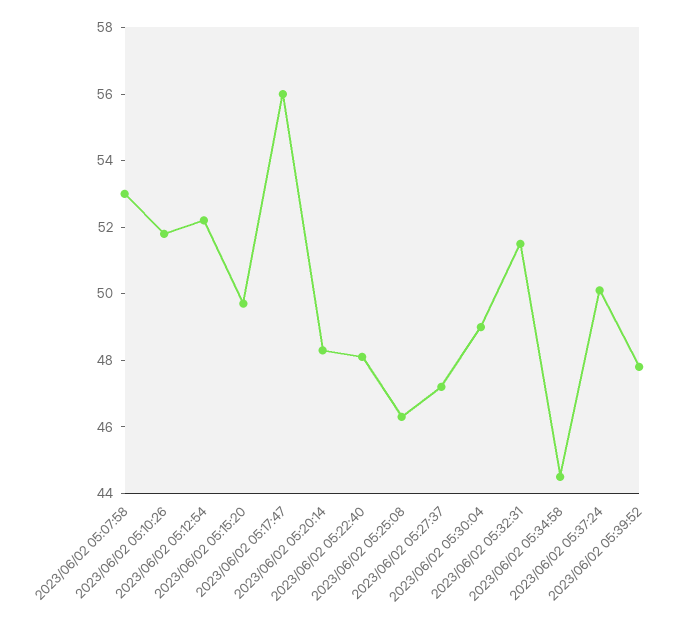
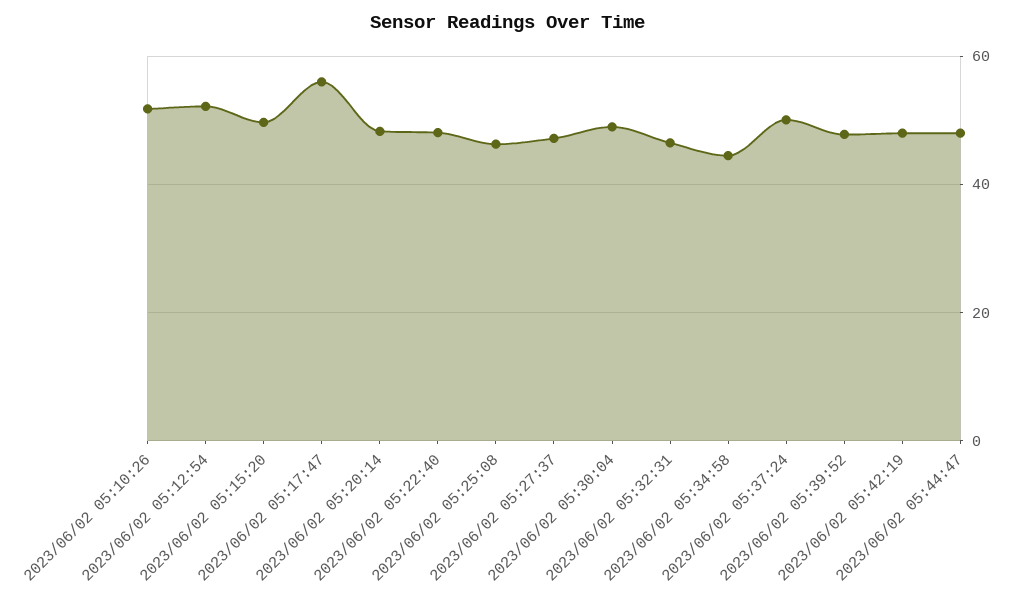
2023/06/02 05:07:58: 53 -> none
2023/06/02 05:32:31: 51.5 -> 46
2023/06/02 05:42:19: none -> 48
2023/06/02 05:44:47: none -> 48

